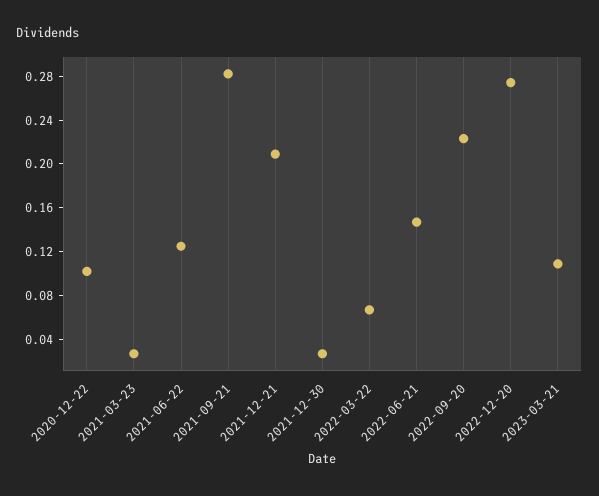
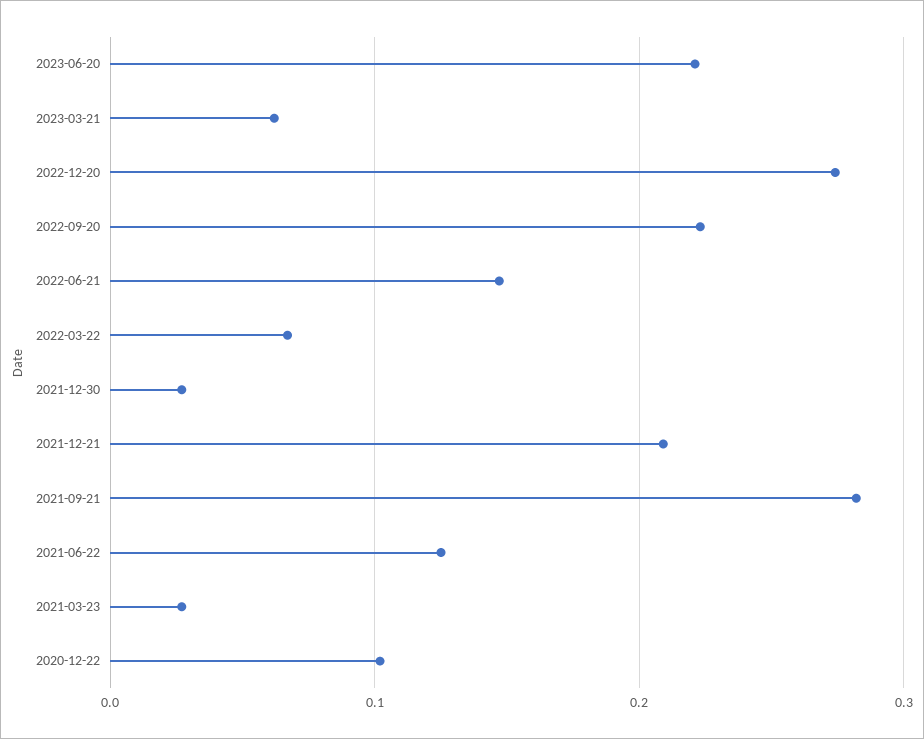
2023-03-21: 0.11 -> 0.06
2023-06-20: none -> 0.22

